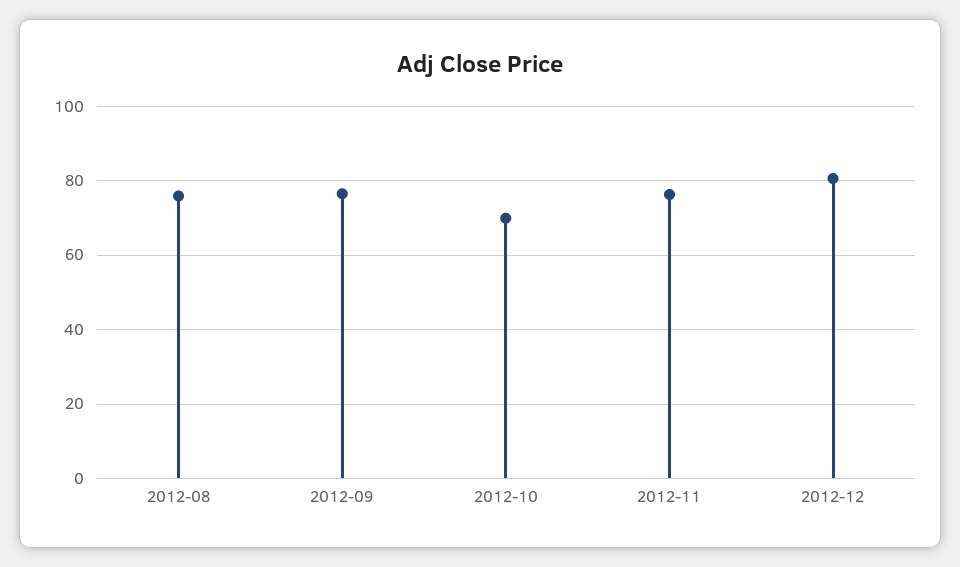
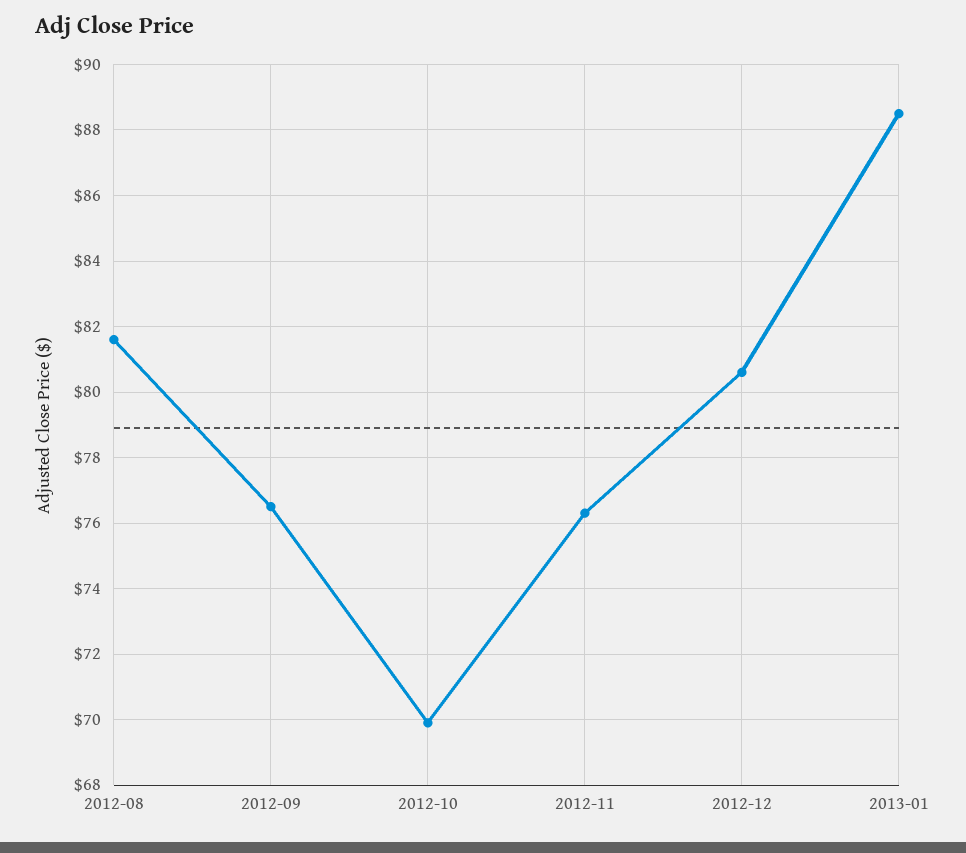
2012-08: 76 -> 81.5
2013-01: none -> 88.5

